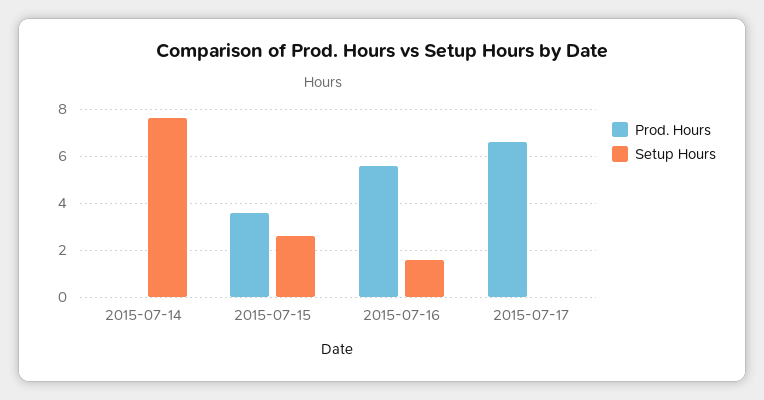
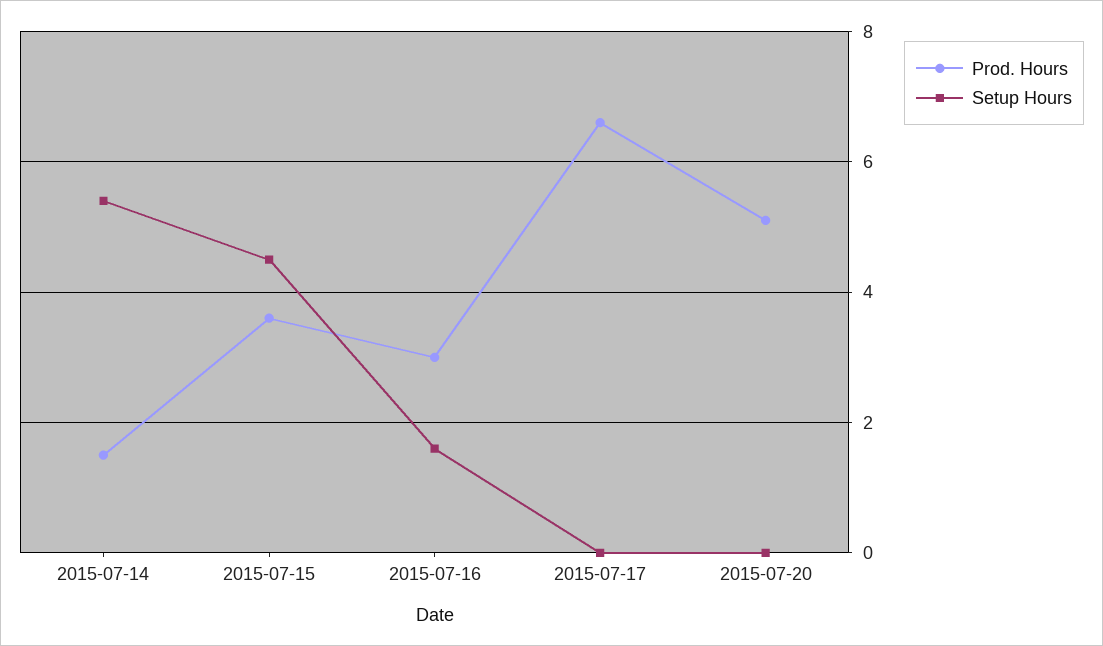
Prod. Hours, 2015-07-14: 0 -> 1.5
Setup Hours, 2015-07-14: 7.5 -> 5.5
Setup Hours, 2015-07-15: 2.5 -> 4.5
Prod. Hours, 2015-07-16: 5.5 -> 3
Prod. Hours, 2015-07-20: none -> 5
Setup Hours, 2015-07-20: none -> 0

